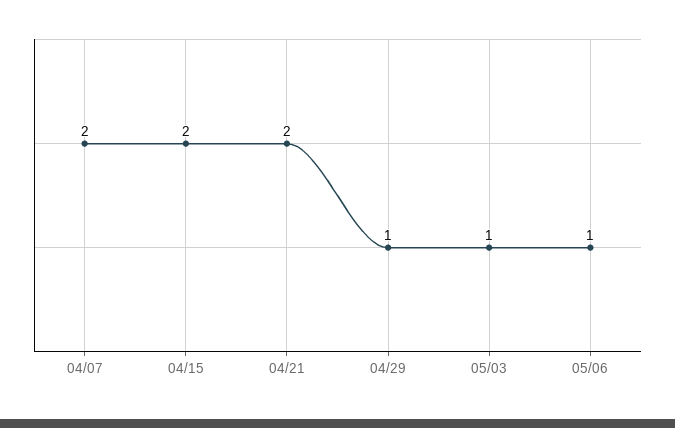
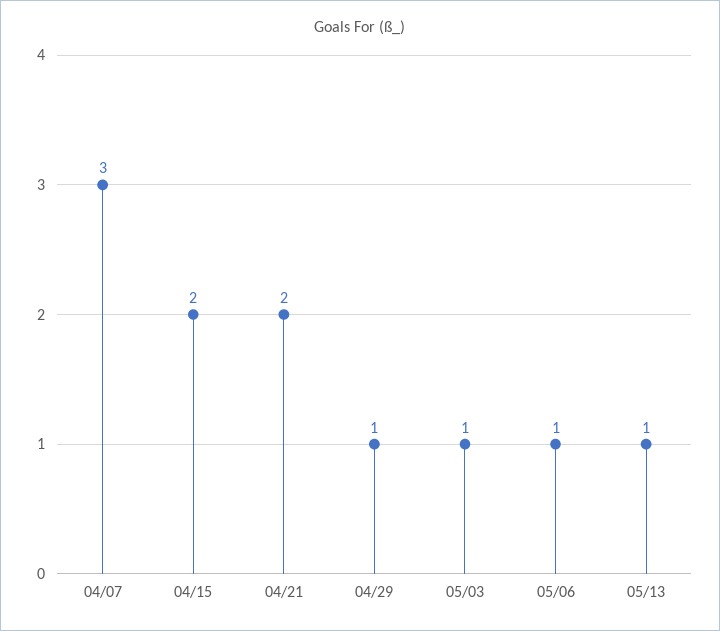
04/07: 2 -> 3
05/13: none -> 1

